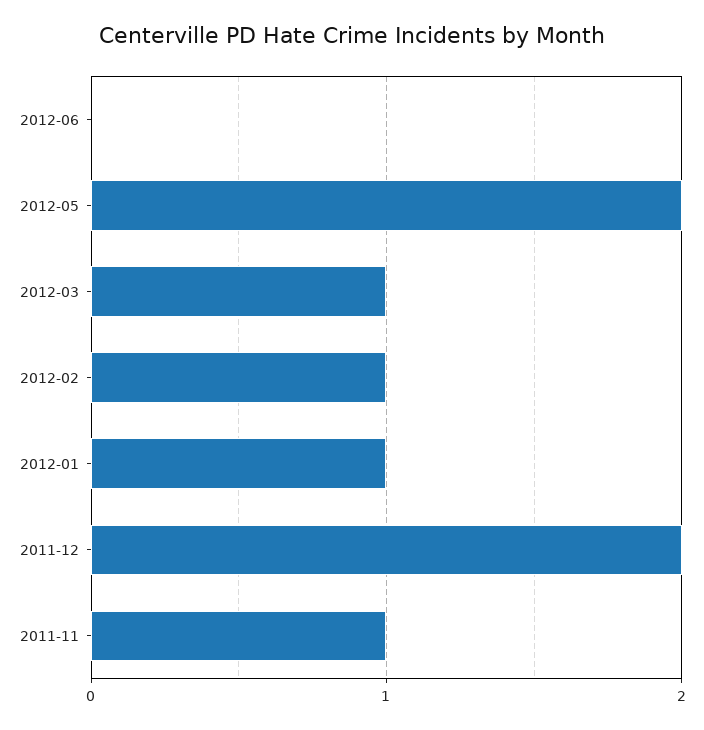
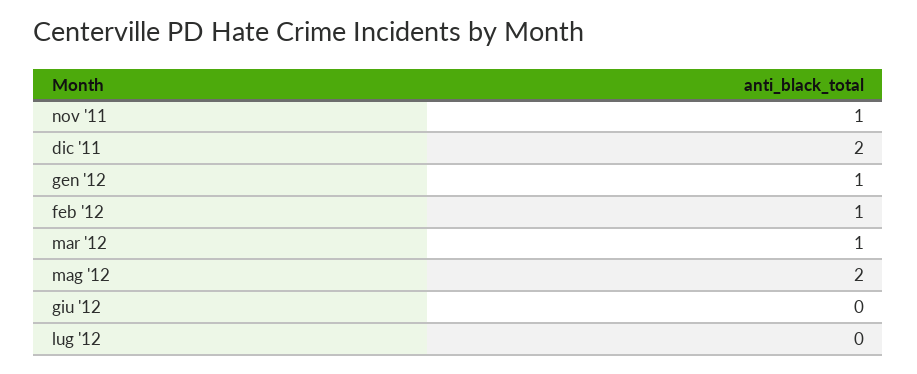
lug '12: none -> 0

